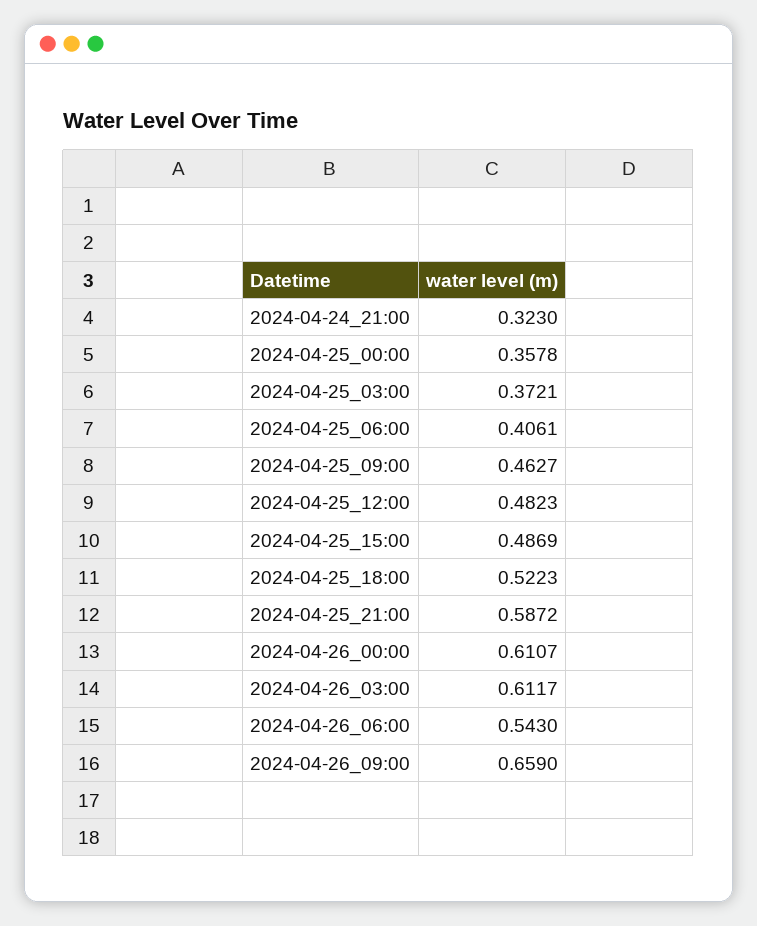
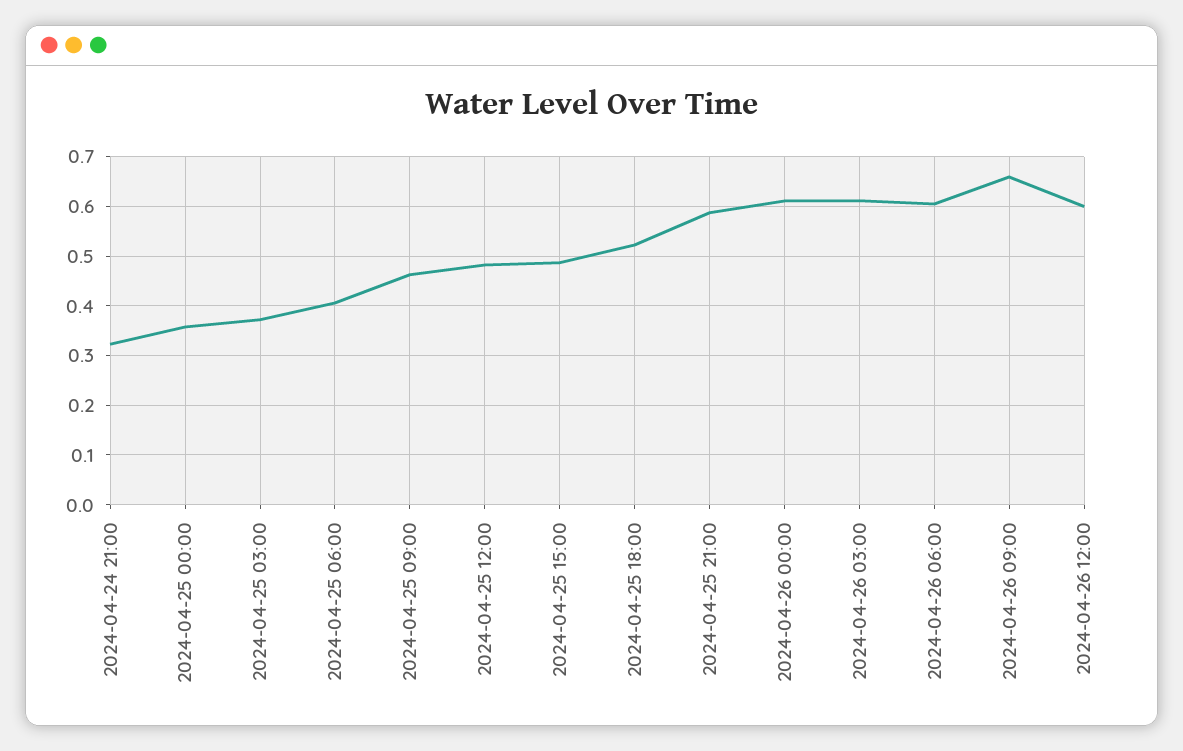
2024-04-26_06:00: 0.543 -> 0.6
2024-04-26 12:00: none -> 0.6

